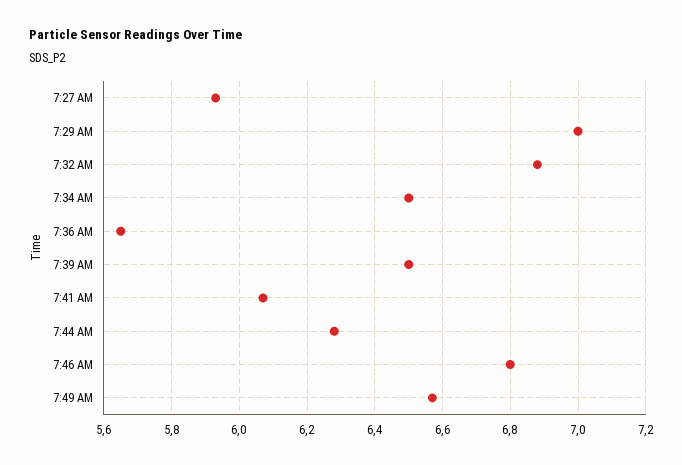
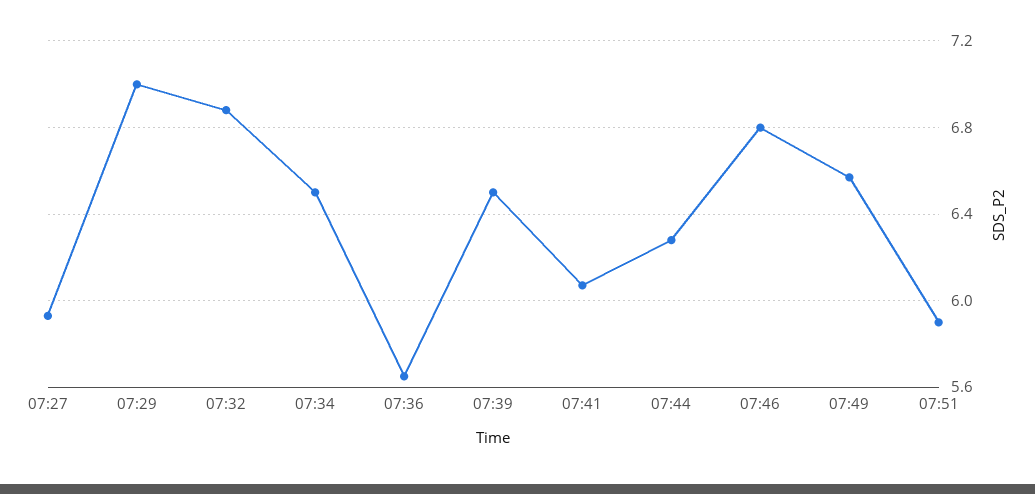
07:51: none -> 5.9

